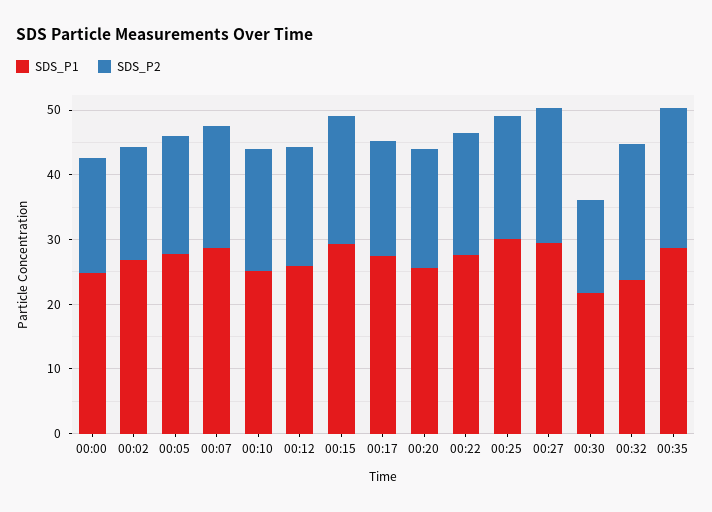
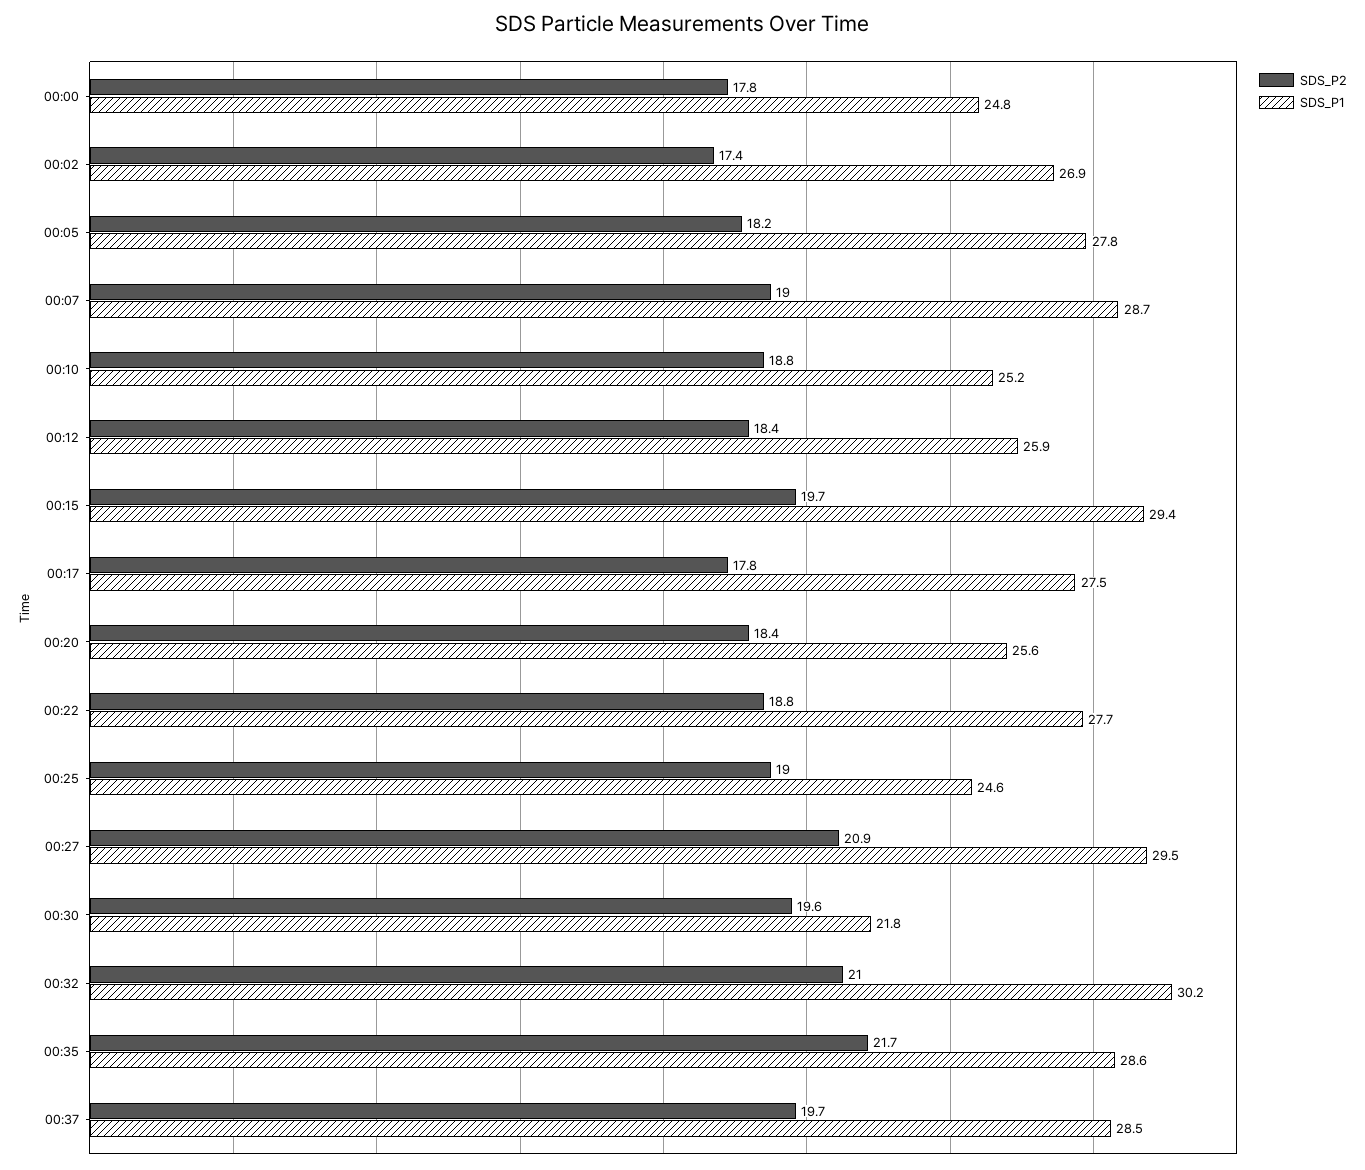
SDS_P1, 00:25: 30 -> 24.6
SDS_P2, 00:30: 14 -> 19.6
SDS_P1, 00:32: 24 -> 30.2
SDS_P2, 00:37: none -> 19.7
SDS_P1, 00:37: none -> 28.5

